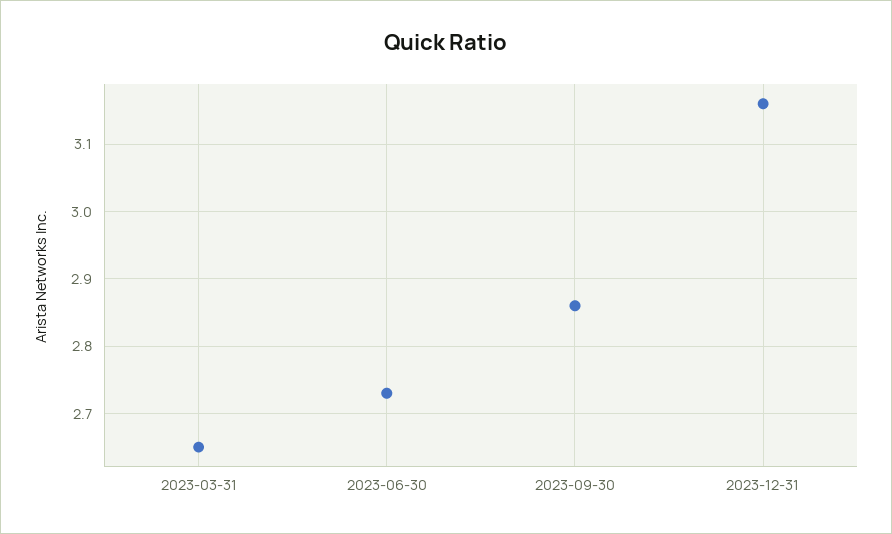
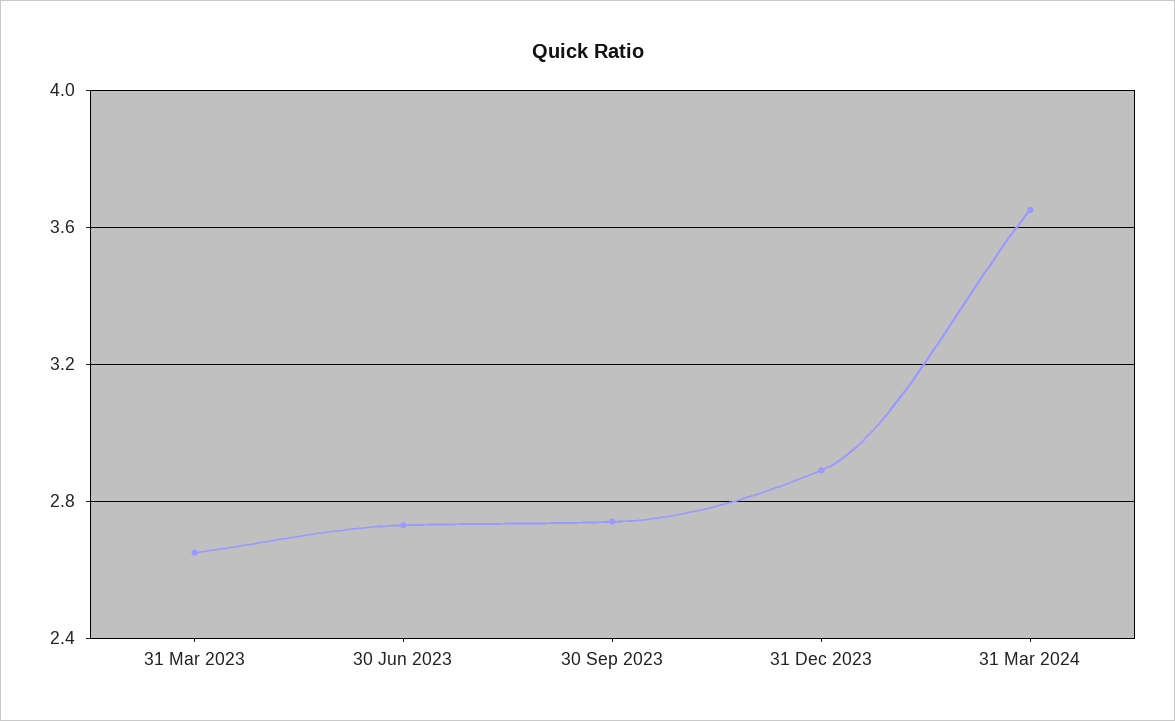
2023-09-30: 2.86 -> 2.75
2023-12-31: 3.16 -> 2.9
31 Mar 2024: none -> 3.65

